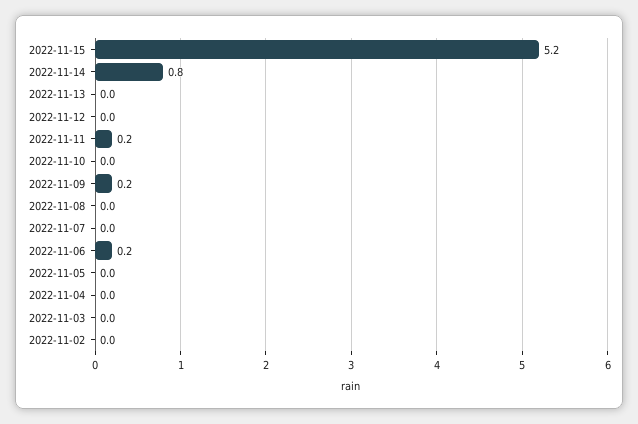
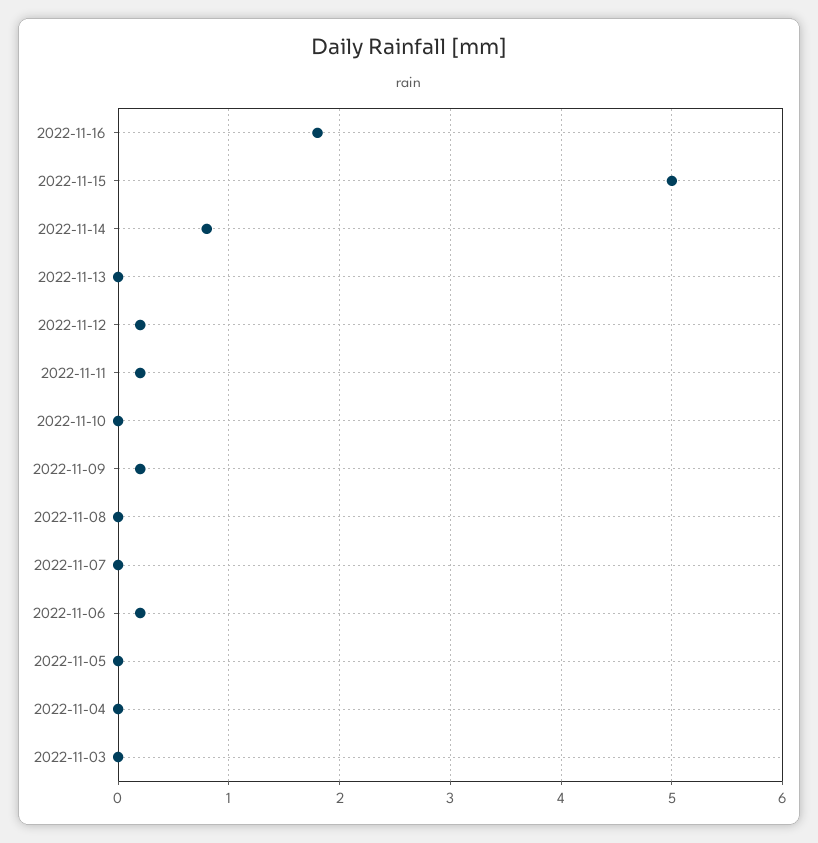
2022-11-15: 5.2 -> 5
2022-11-12: 0 -> 0.2
2022-11-02: 0 -> none
2022-11-16: none -> 1.8

